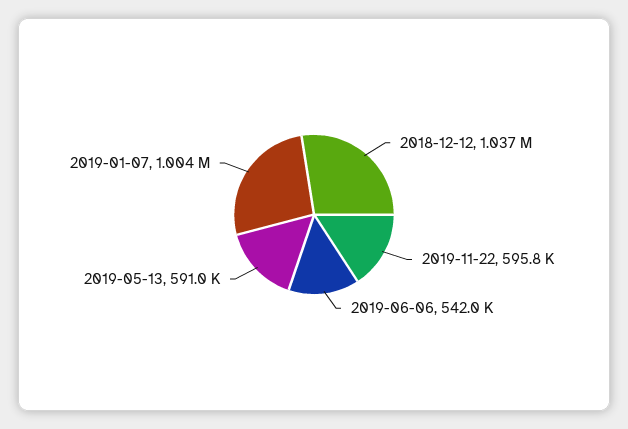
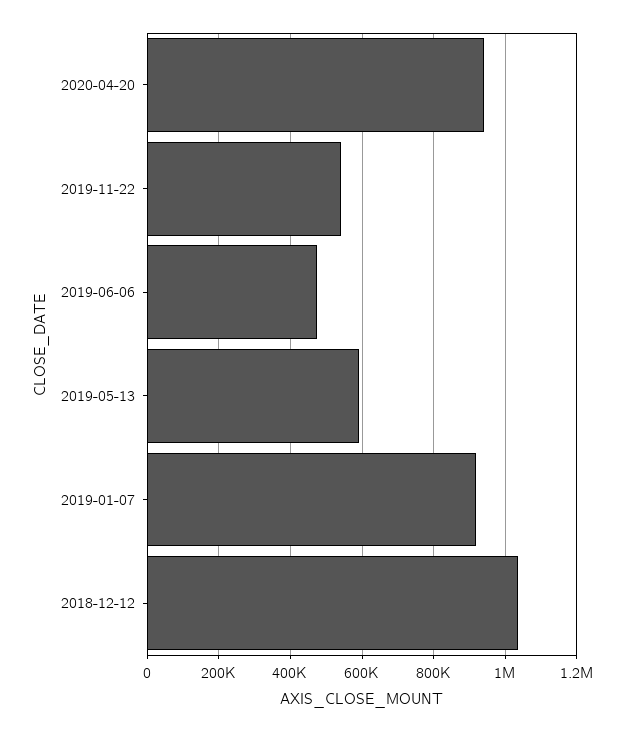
2019-11-22: 595800 -> 540000
2019-06-06: 542000 -> 480000
2019-01-07: 1004000 -> 920000
2020-04-20: none -> 940000

